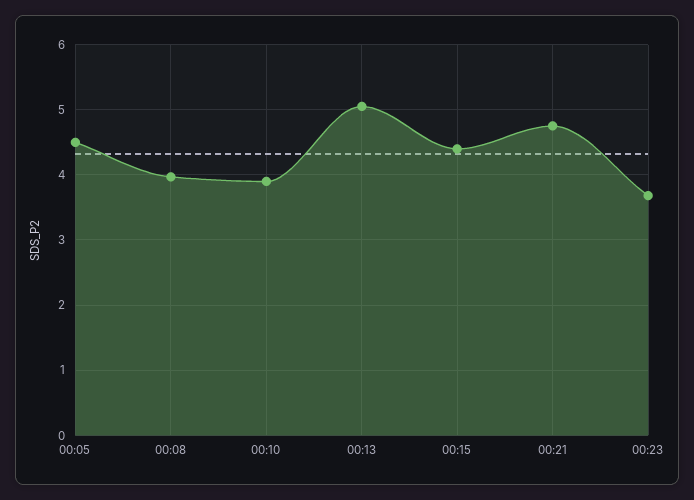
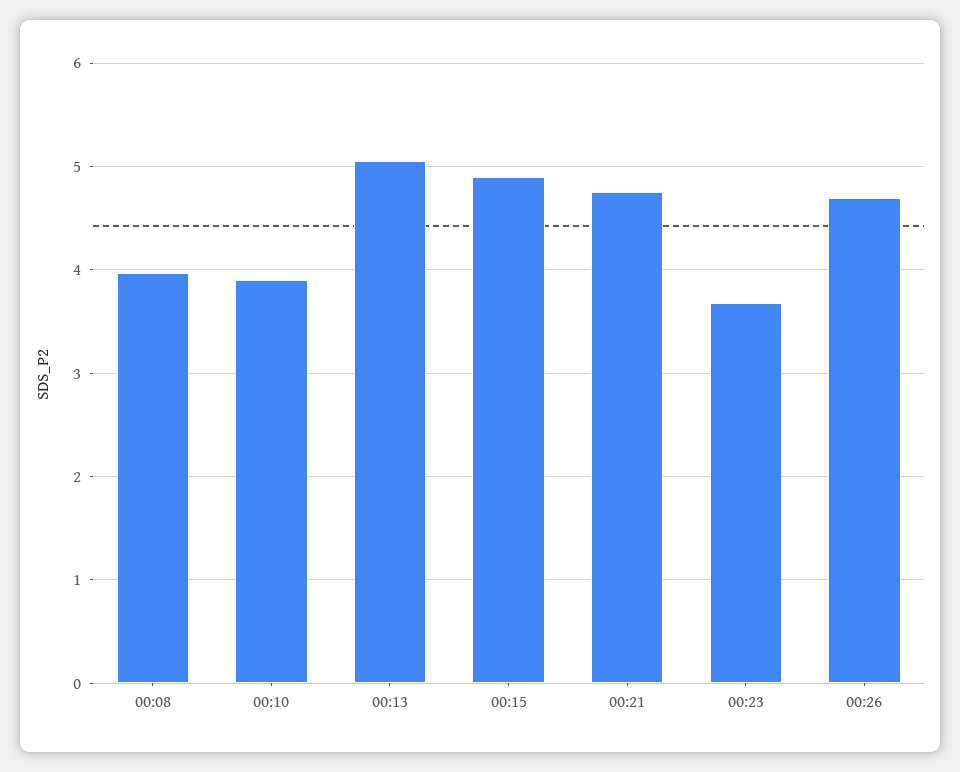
00:05: 4.5 -> none
00:15: 4.4 -> 4.9
00:26: none -> 4.7

